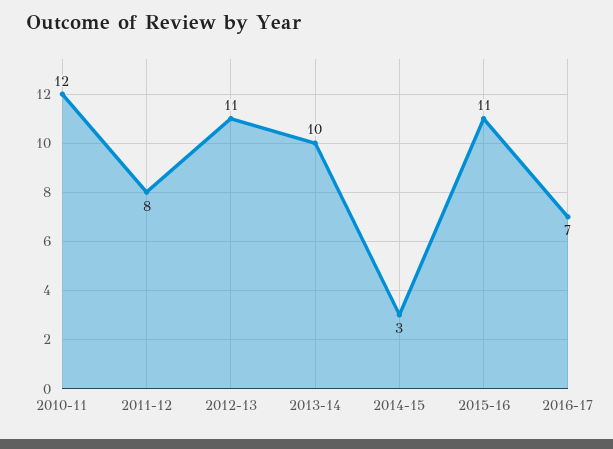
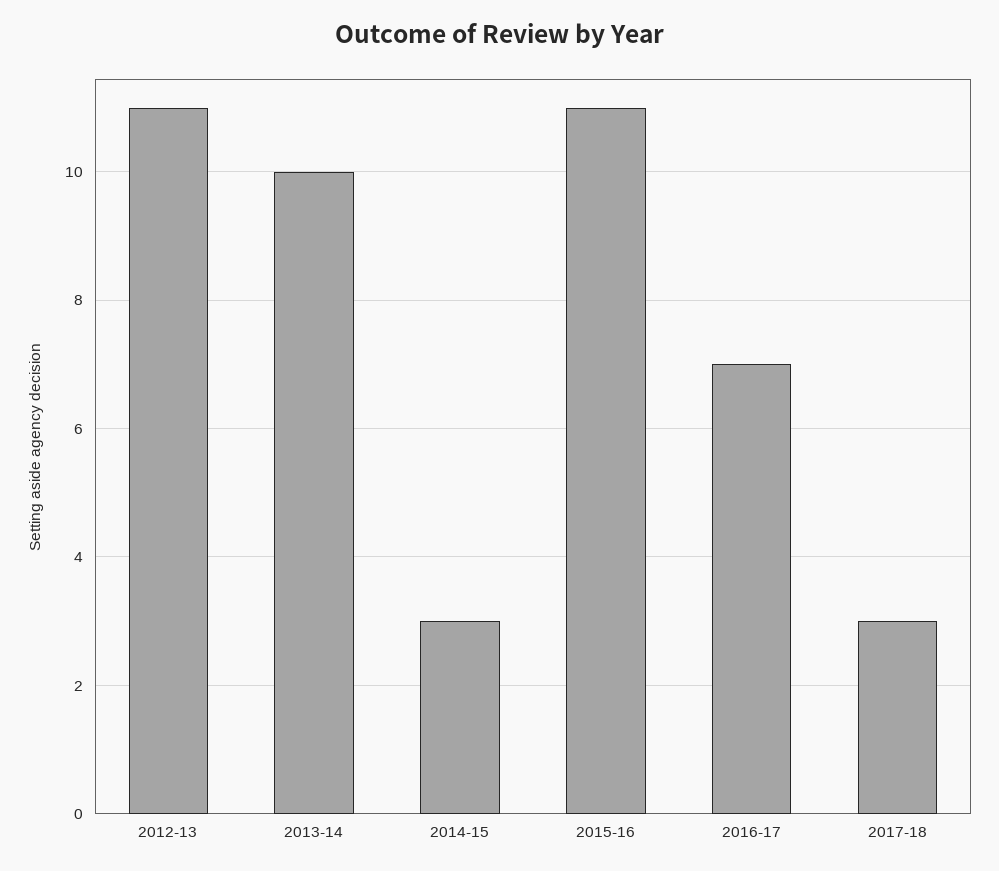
2010-11: 12 -> none
2011-12: 8 -> none
2017-18: none -> 3

